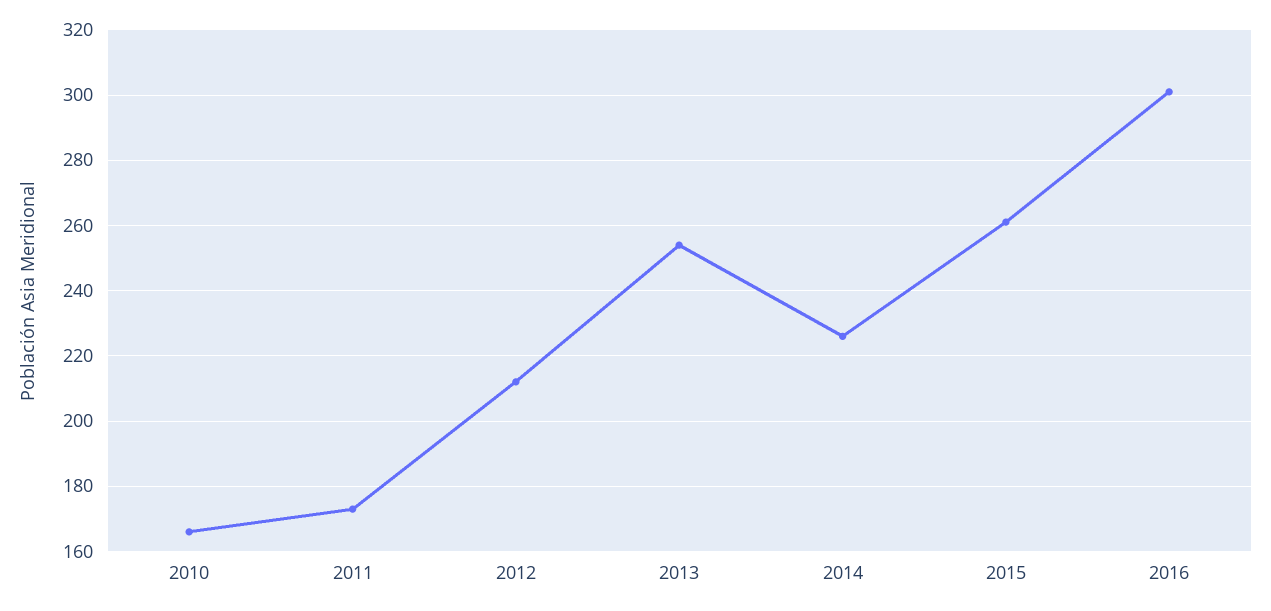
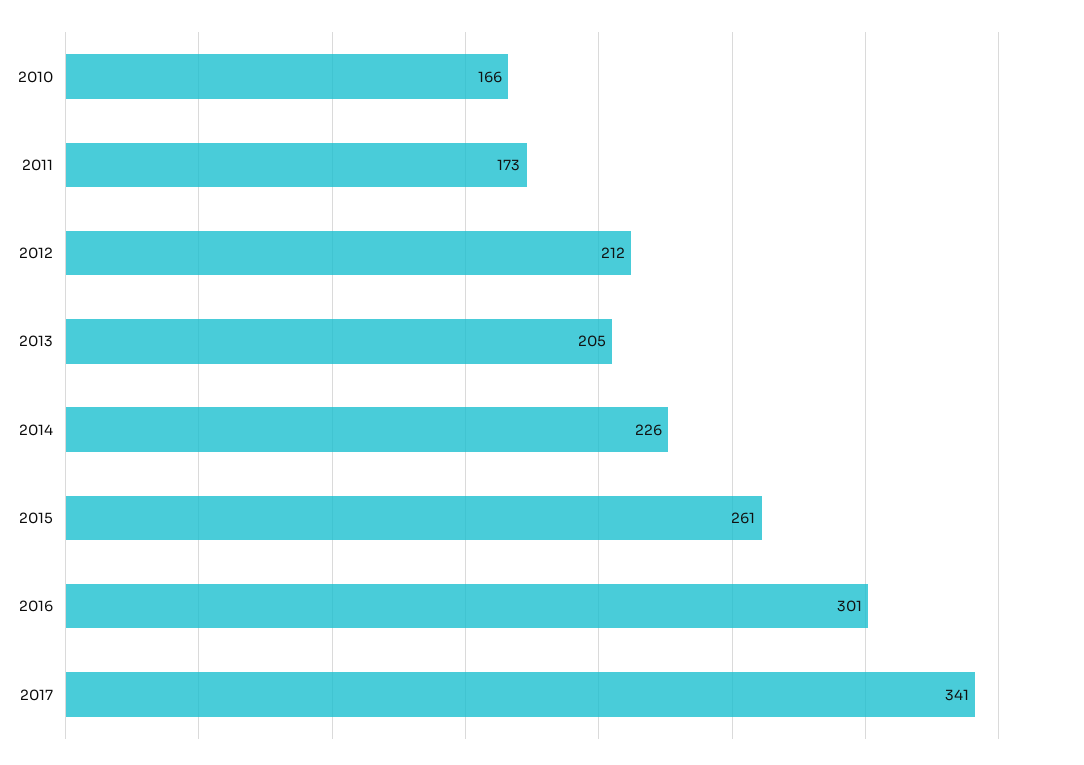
2013: 255 -> 205
2017: none -> 341

